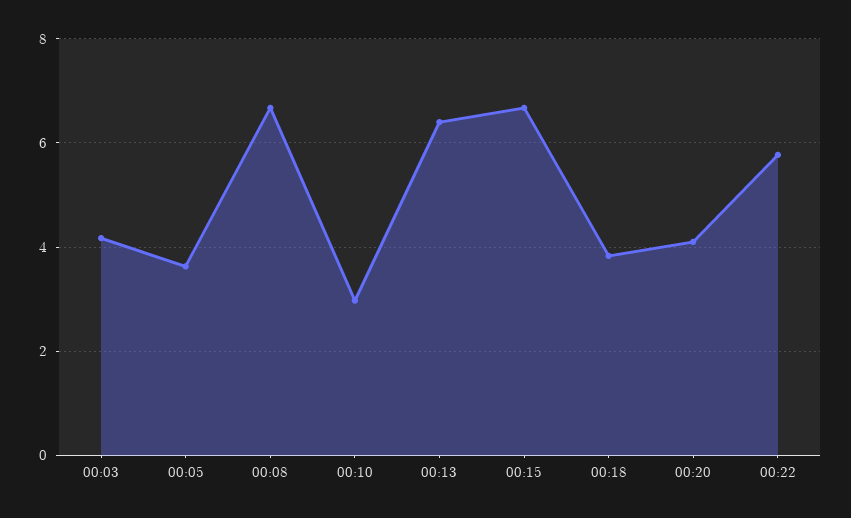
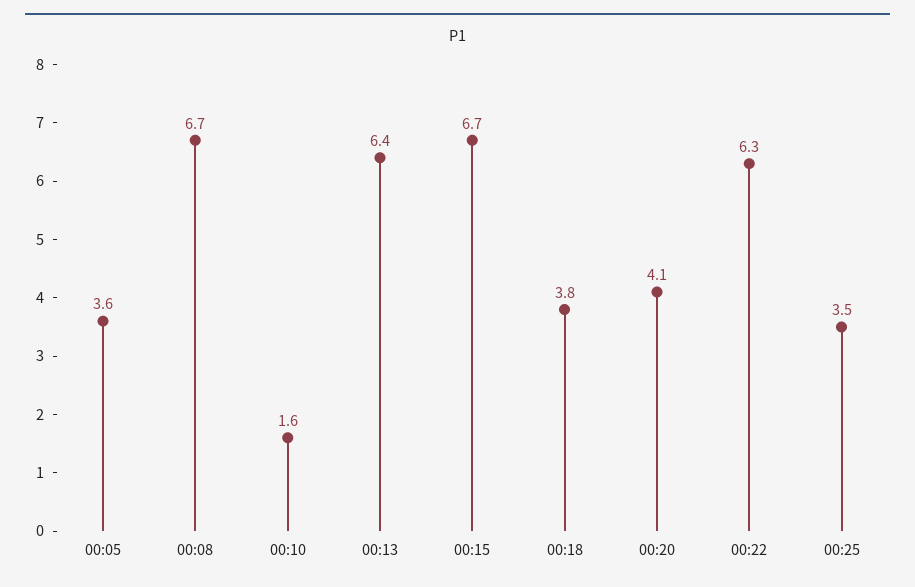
00:03: 4.2 -> none
00:10: 3 -> 1.6
00:22: 5.8 -> 6.3
00:25: none -> 3.5

